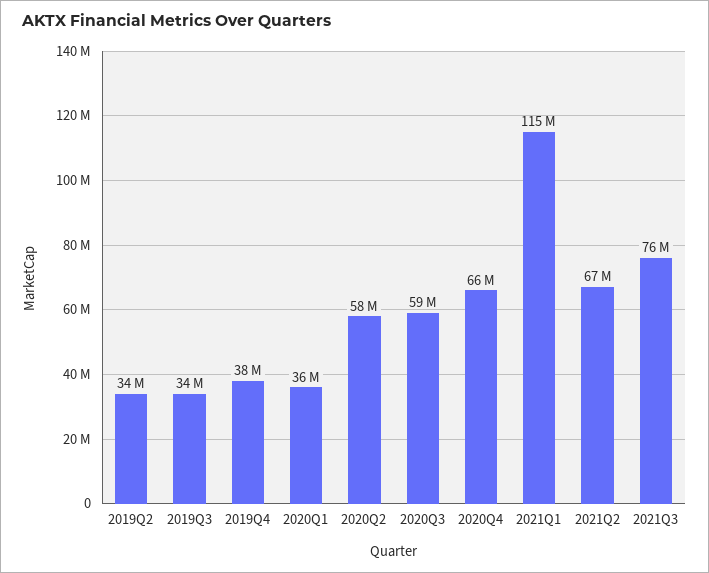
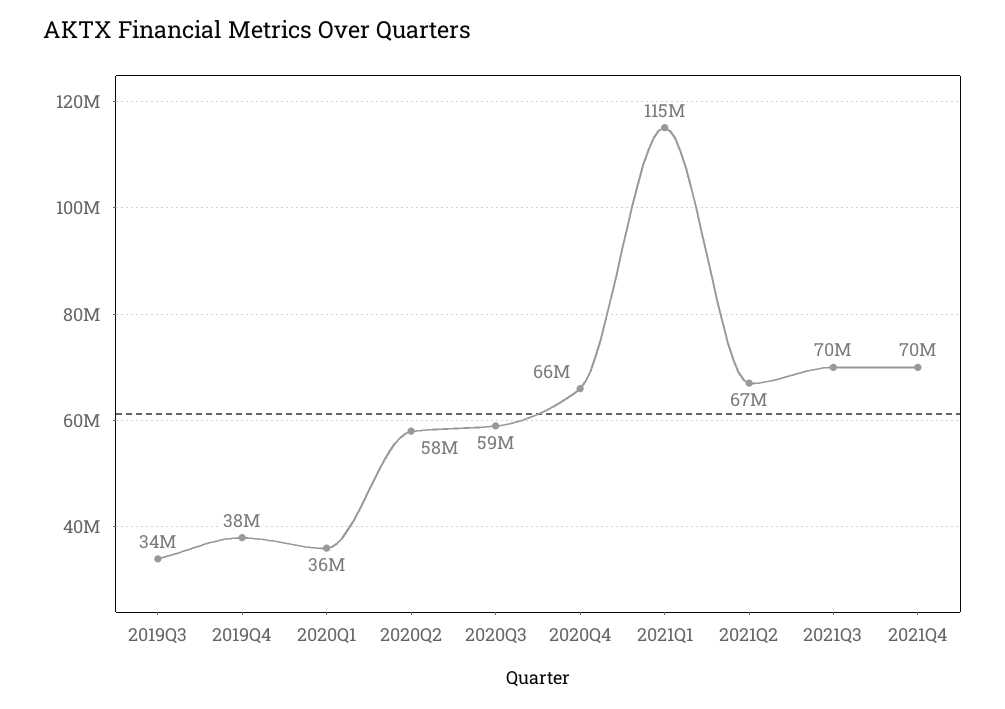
2019Q2: 34000000 -> none
2021Q3: 76000000 -> 70000000
2021Q4: none -> 70000000

